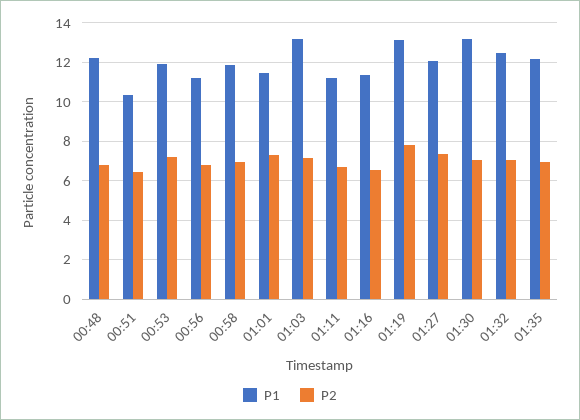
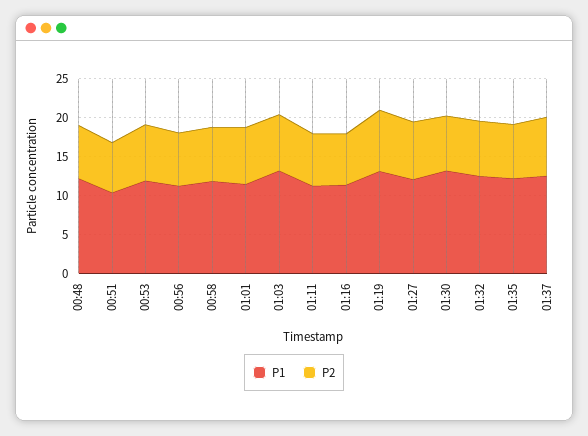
P1, 01:37: none -> 12.5
P2, 01:37: none -> 7.5

